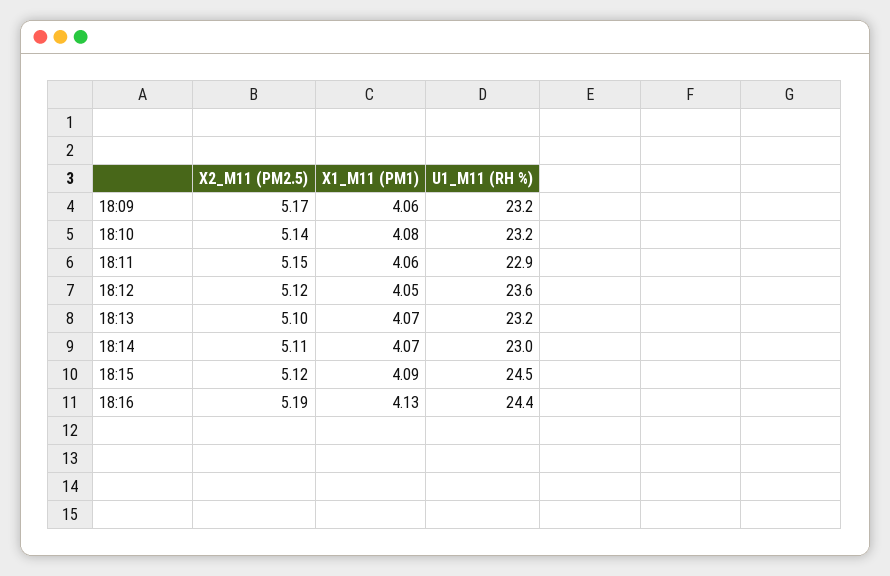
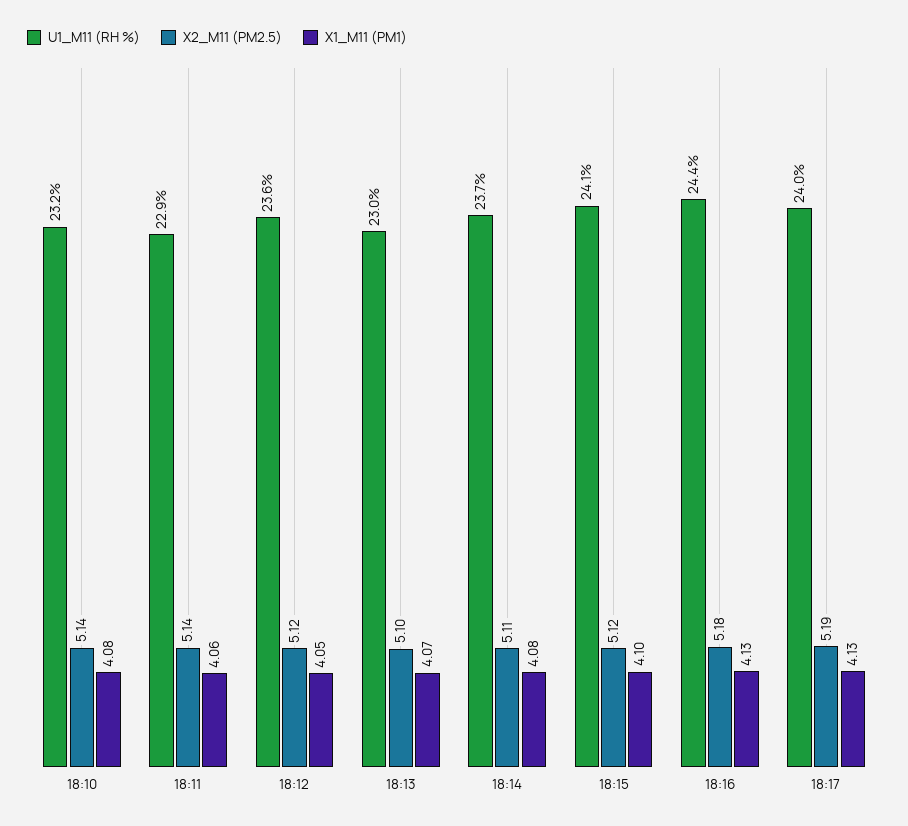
X2_M11 (PM2.5), 18:09: 5.17 -> none
X1_M11 (PM1), 18:09: 4.06 -> none
U1_M11 (RH %), 18:09: 23.2 -> none
X2_M11 (PM2.5), 18:11: 5.15 -> 5.14
U1_M11 (RH %), 18:13: 23.2 -> 23
X1_M11 (PM1), 18:14: 4.07 -> 4.08
U1_M11 (RH %), 18:14: 23 -> 23.7
X1_M11 (PM1), 18:15: 4.09 -> 4.1
U1_M11 (RH %), 18:15: 24.5 -> 24.1
X2_M11 (PM2.5), 18:16: 5.19 -> 5.18
U1_M11 (RH %), 18:17: none -> 24
X2_M11 (PM2.5), 18:17: none -> 5.19
X1_M11 (PM1), 18:17: none -> 4.13

